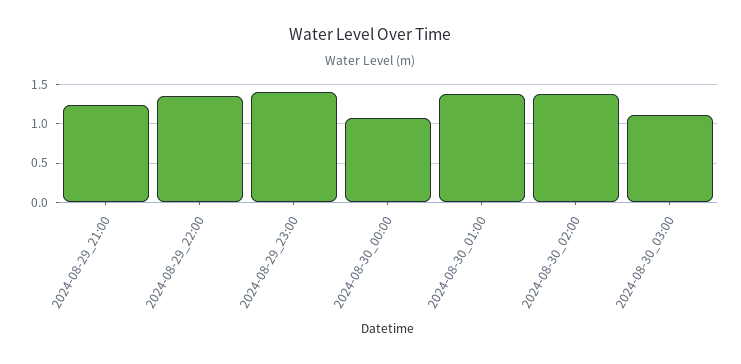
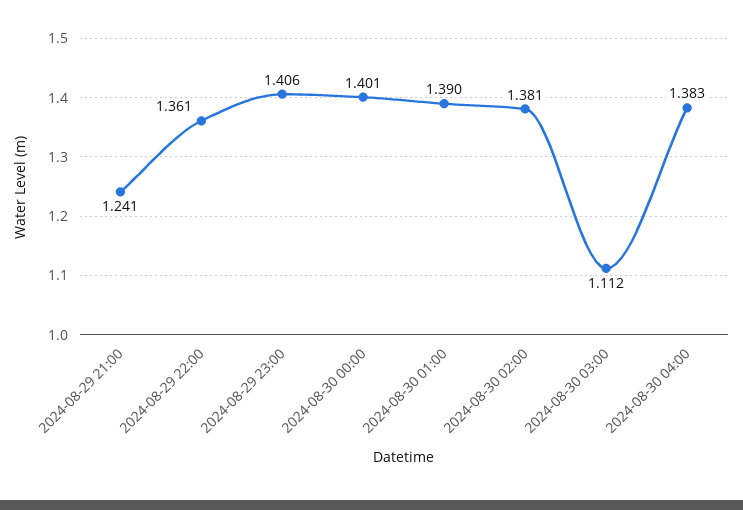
2024-08-30_00:00: 1.1 -> 1.401
2024-08-30 04:00: none -> 1.383

